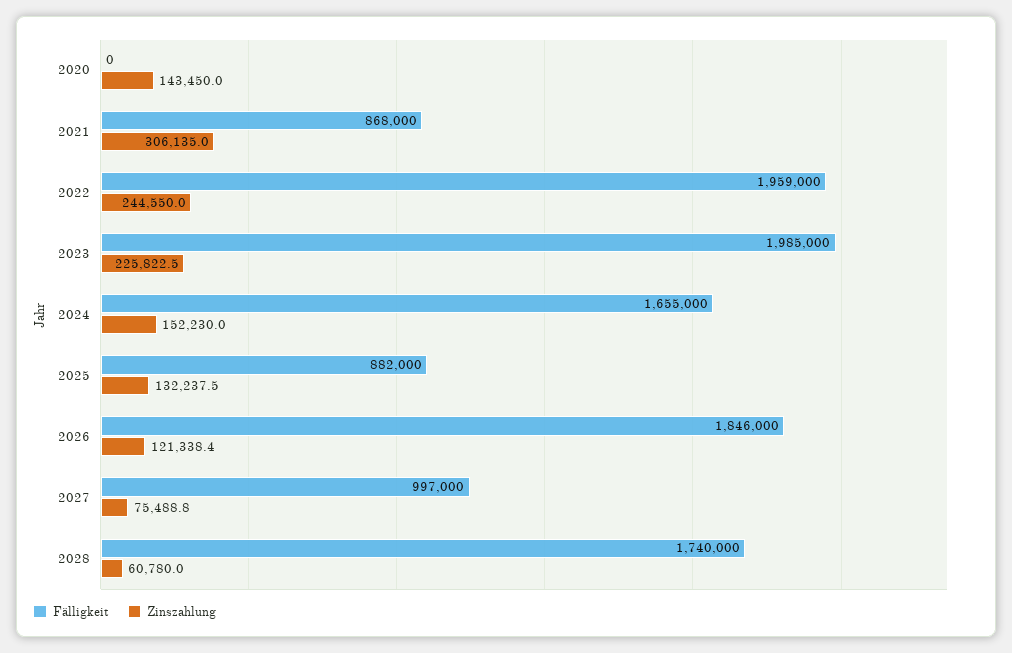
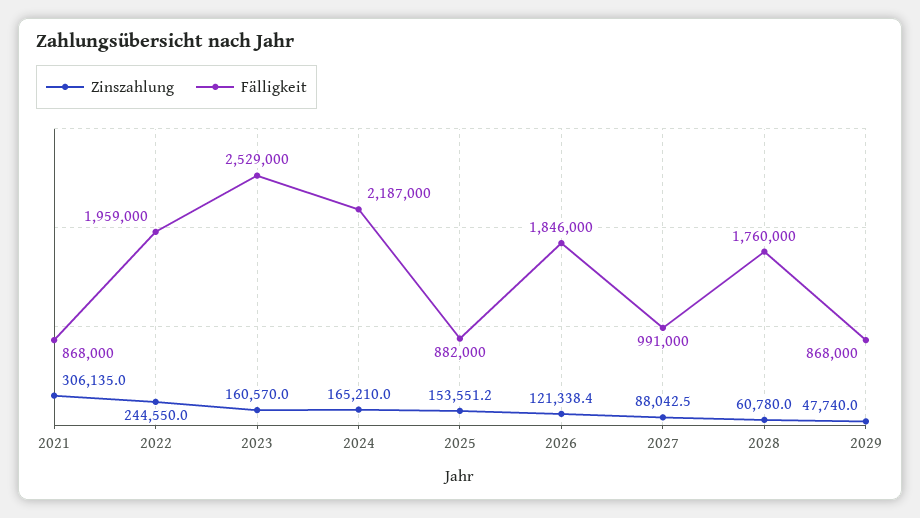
Fälligkeit, 2020: 0 -> none
Zinszahlung, 2020: 143450 -> none
Fälligkeit, 2023: 1985000 -> 2529000
Zinszahlung, 2023: 225822.5 -> 160570
Fälligkeit, 2024: 1655000 -> 2187000
Zinszahlung, 2024: 152230 -> 165210
Zinszahlung, 2025: 132237.5 -> 153551.2
Fälligkeit, 2027: 997000 -> 991000
Zinszahlung, 2027: 75488.8 -> 88042.5
Fälligkeit, 2028: 1740000 -> 1760000
Zinszahlung, 2029: none -> 47740
Fälligkeit, 2029: none -> 868000

